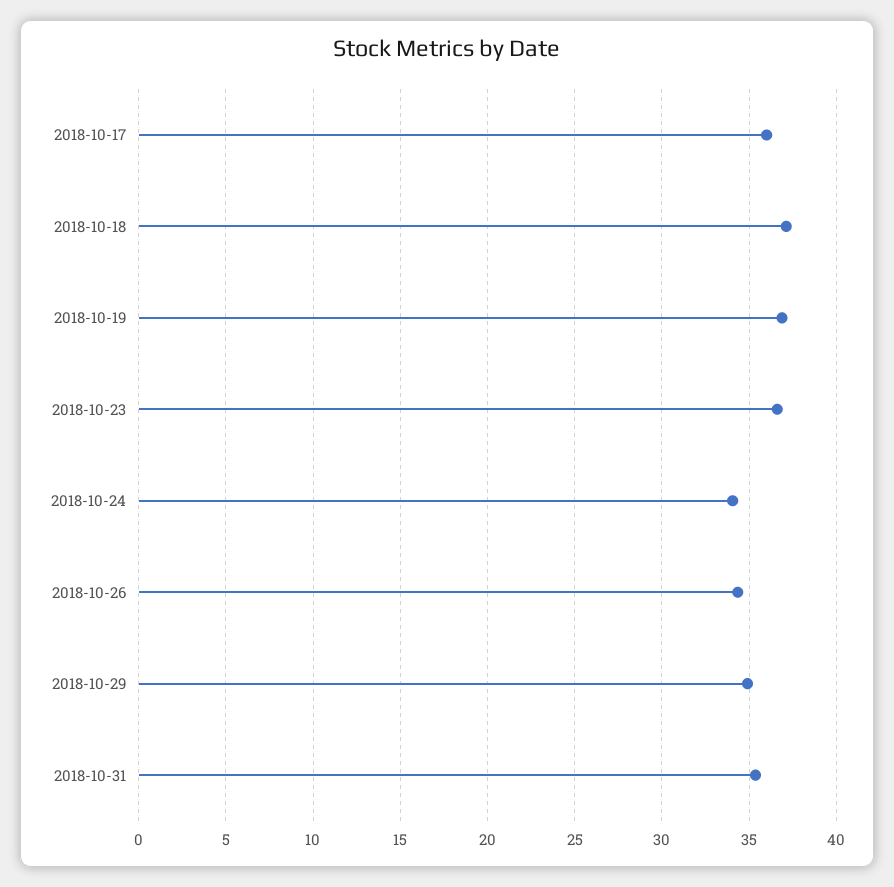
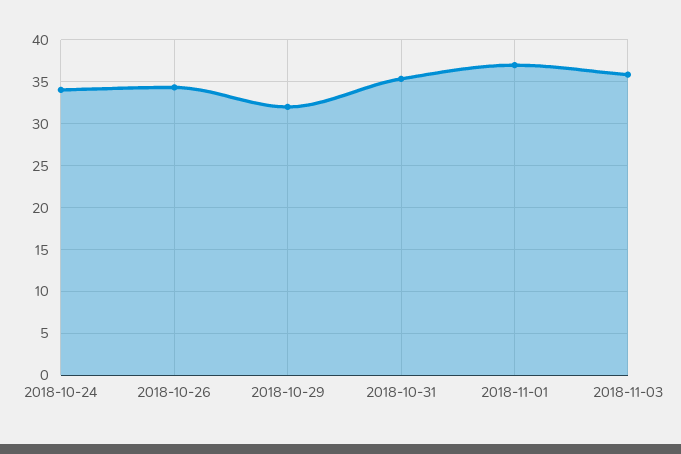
2018-10-17: 36 -> none
2018-10-18: 37 -> none
2018-10-19: 37 -> none
2018-10-23: 36.5 -> none
2018-10-29: 35 -> 32
2018-11-01: none -> 37
2018-11-03: none -> 36

